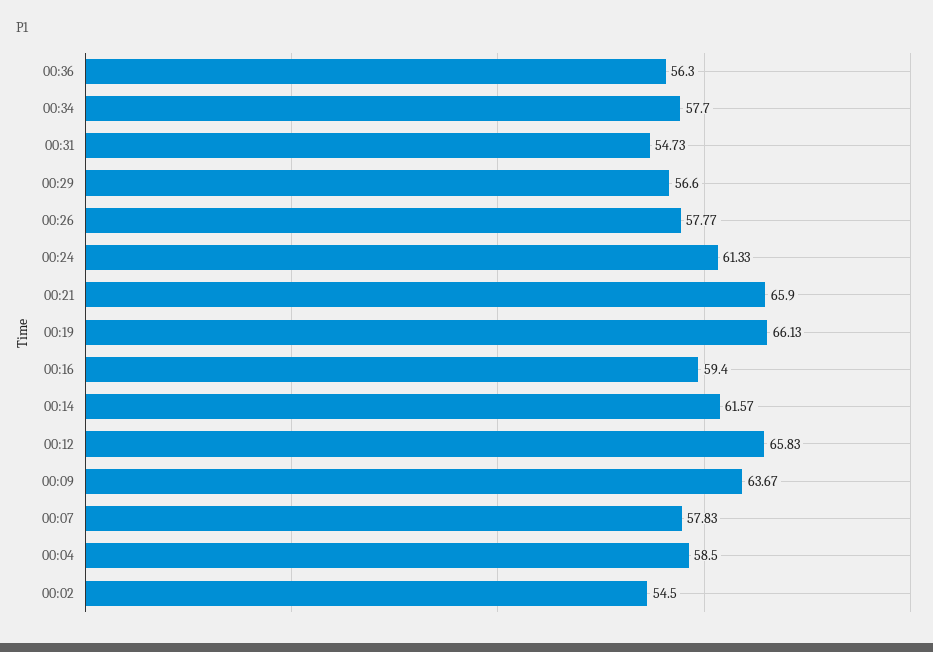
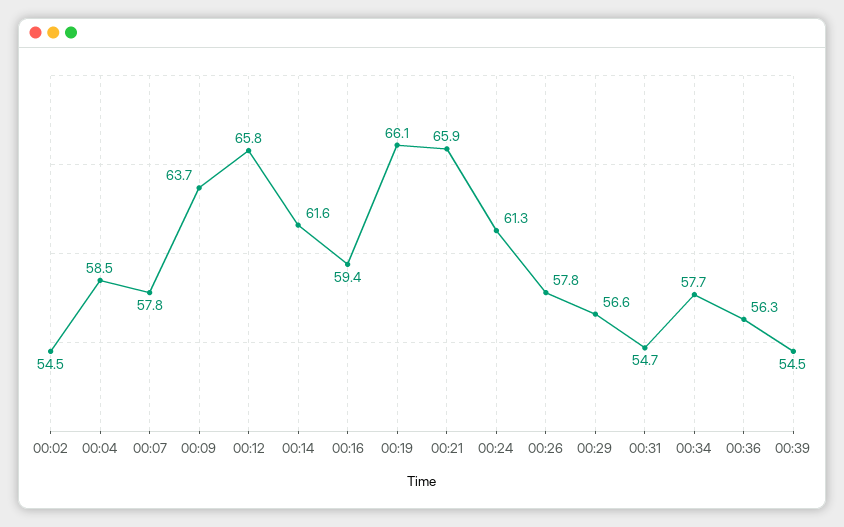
00:39: none -> 54.5

